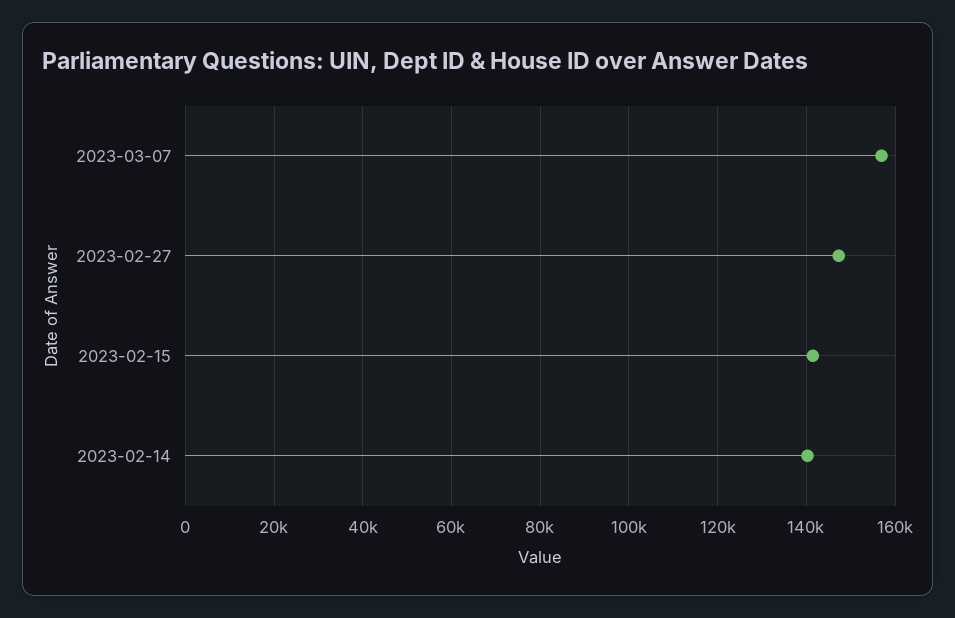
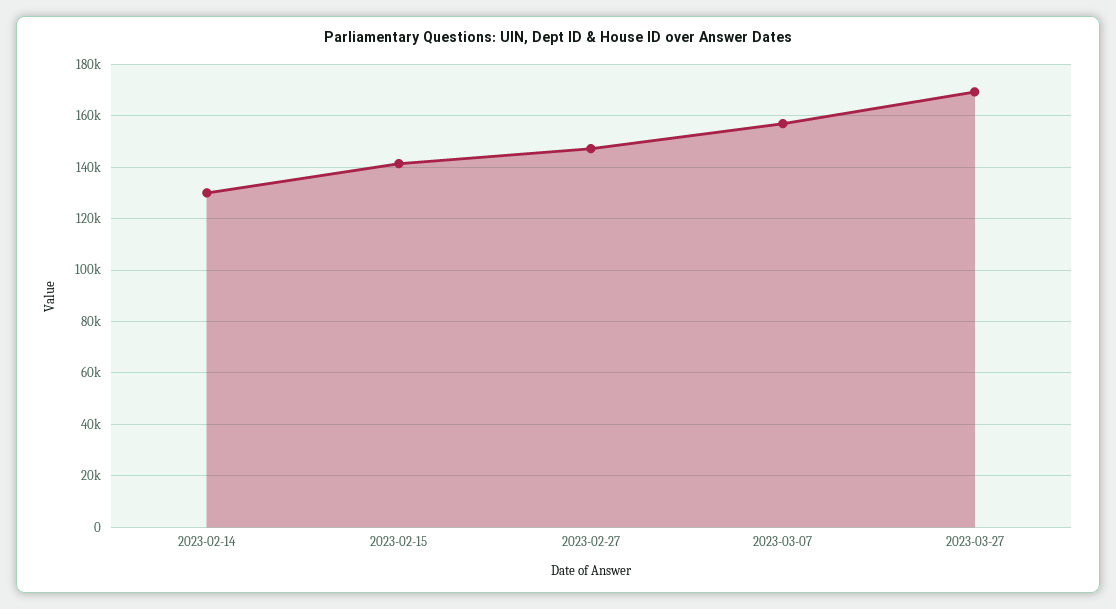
2023-02-14: 140000 -> 130000
2023-03-27: none -> 170000

